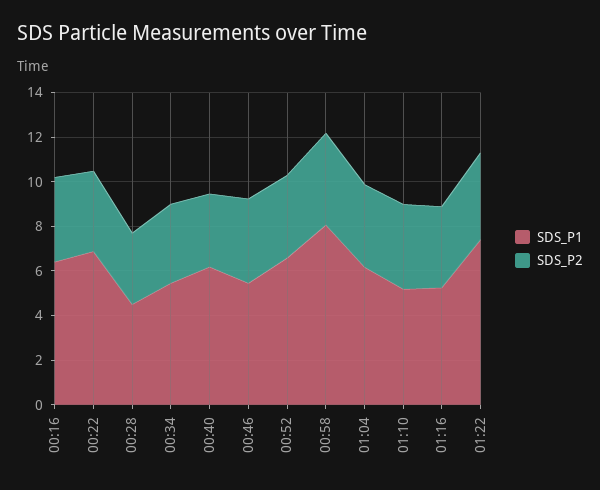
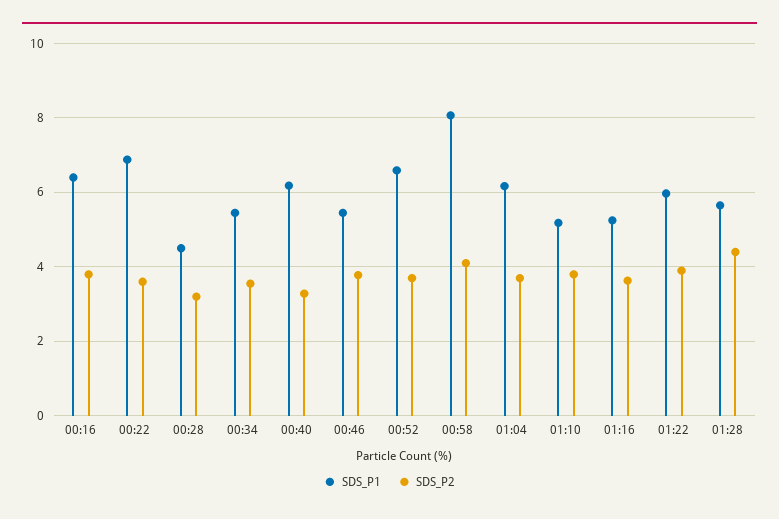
SDS_P1, 01:22: 7.5 -> 6
SDS_P1, 01:28: none -> 5.6
SDS_P2, 01:28: none -> 4.4

